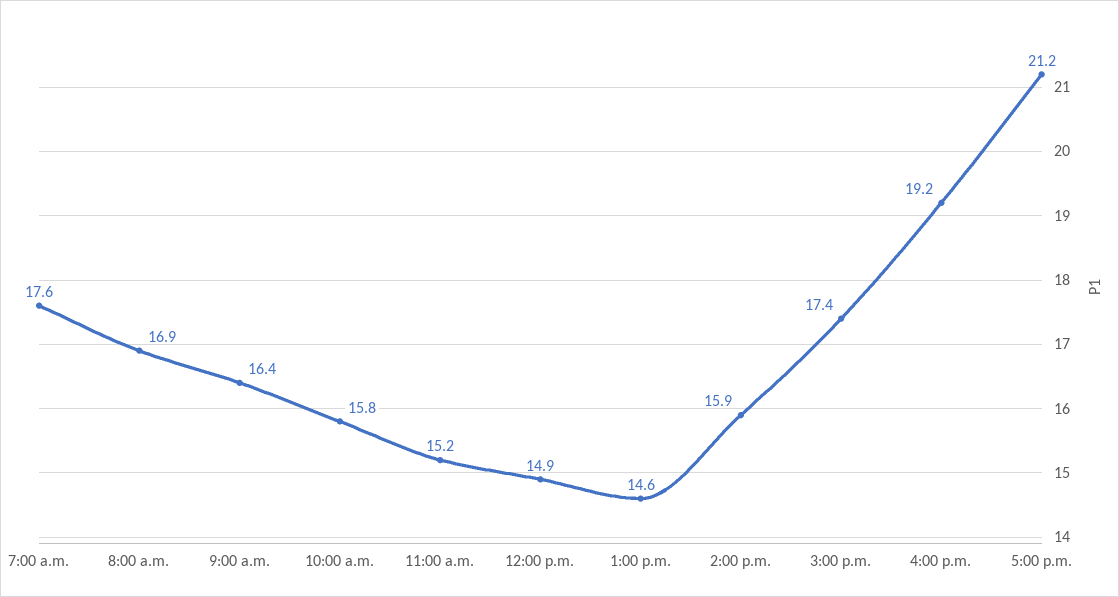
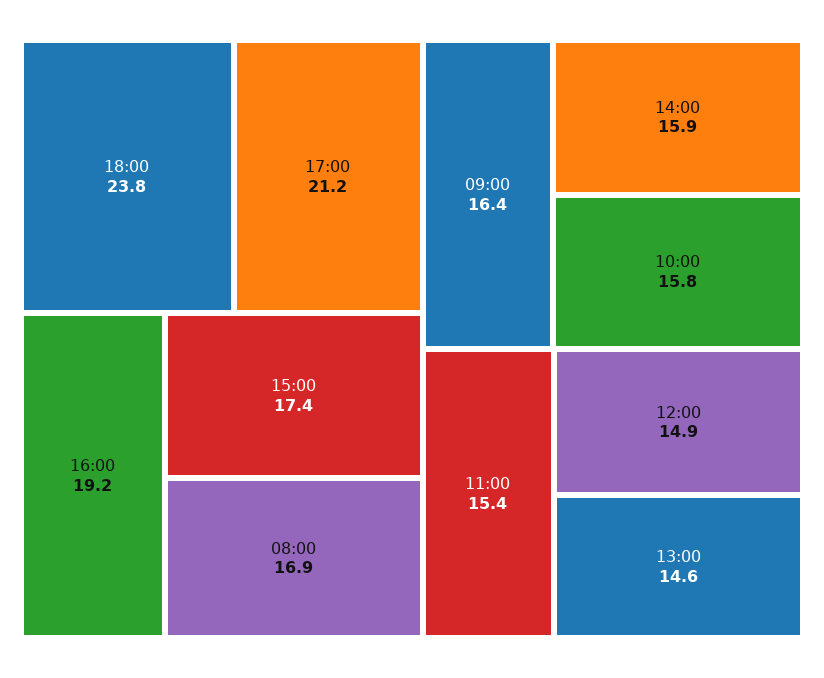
7:00 a.m.: 17.6 -> none
11:00 a.m.: 15.2 -> 15.4
18:00: none -> 23.8

